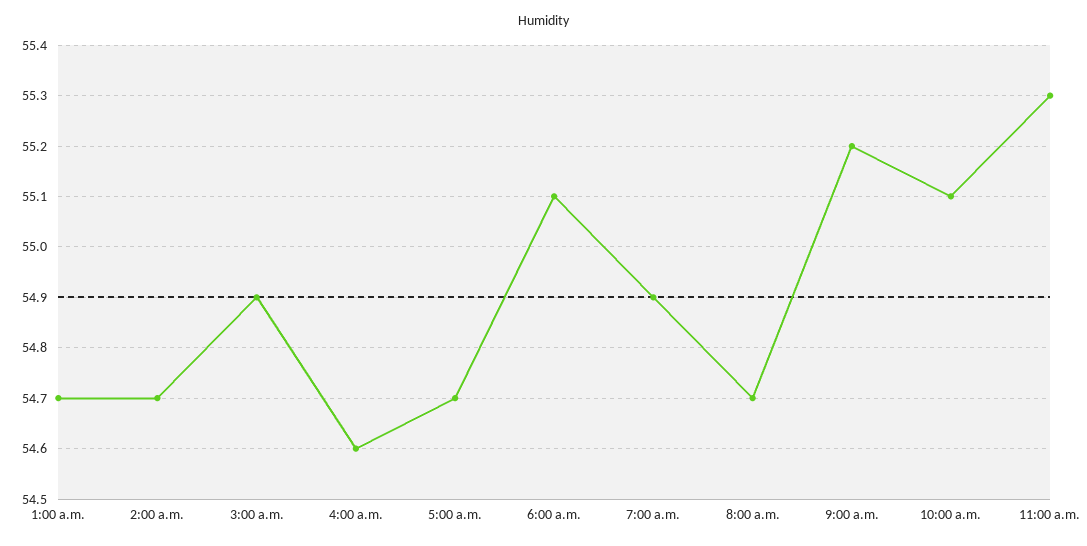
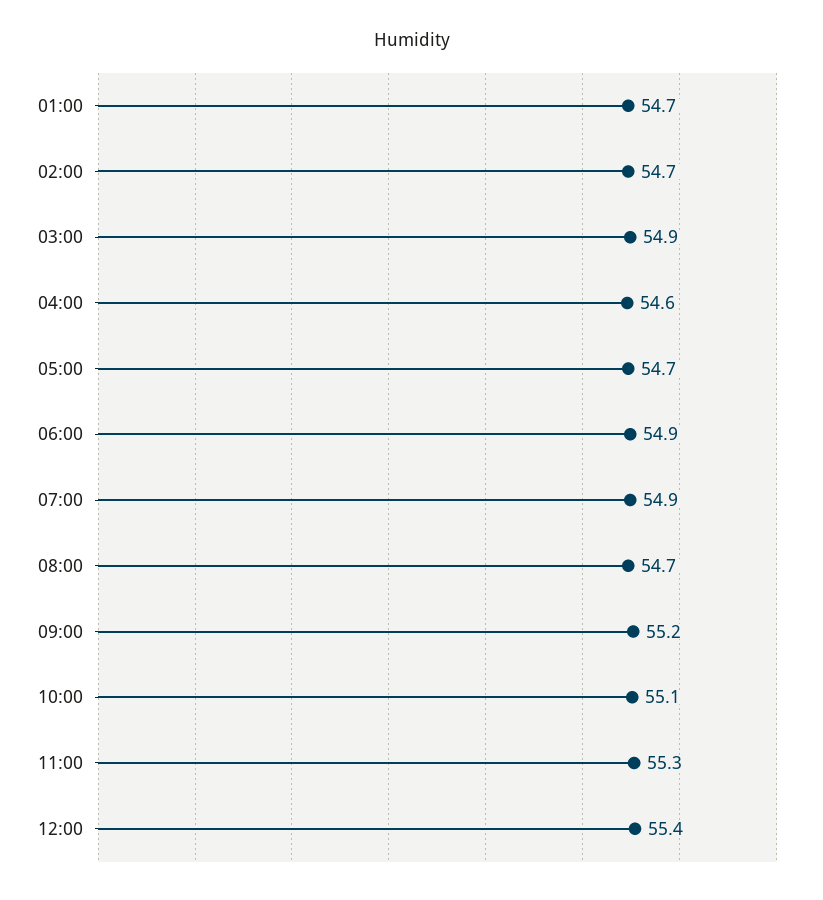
6:00 a.m.: 55.1 -> 54.9
12:00: none -> 55.4

